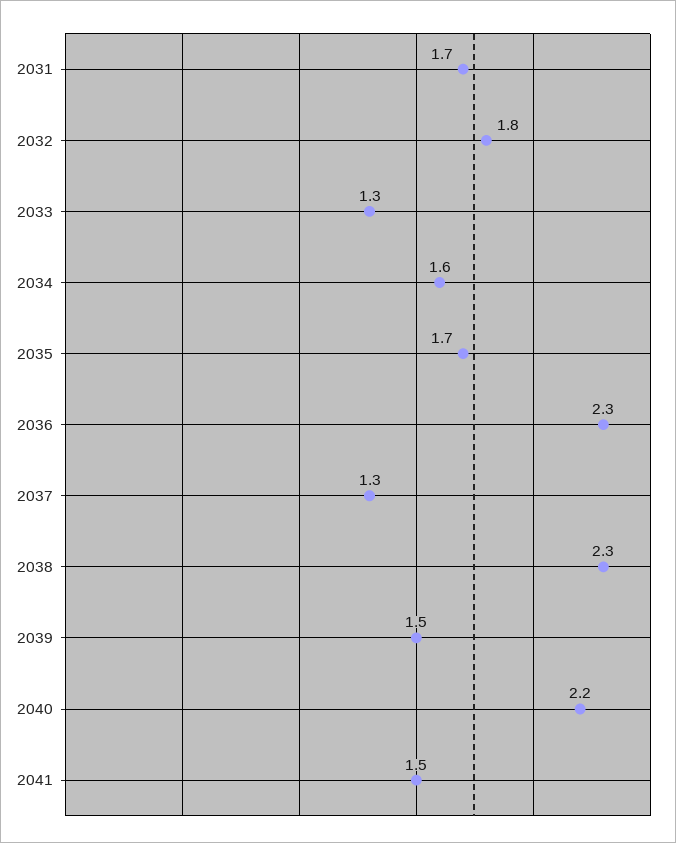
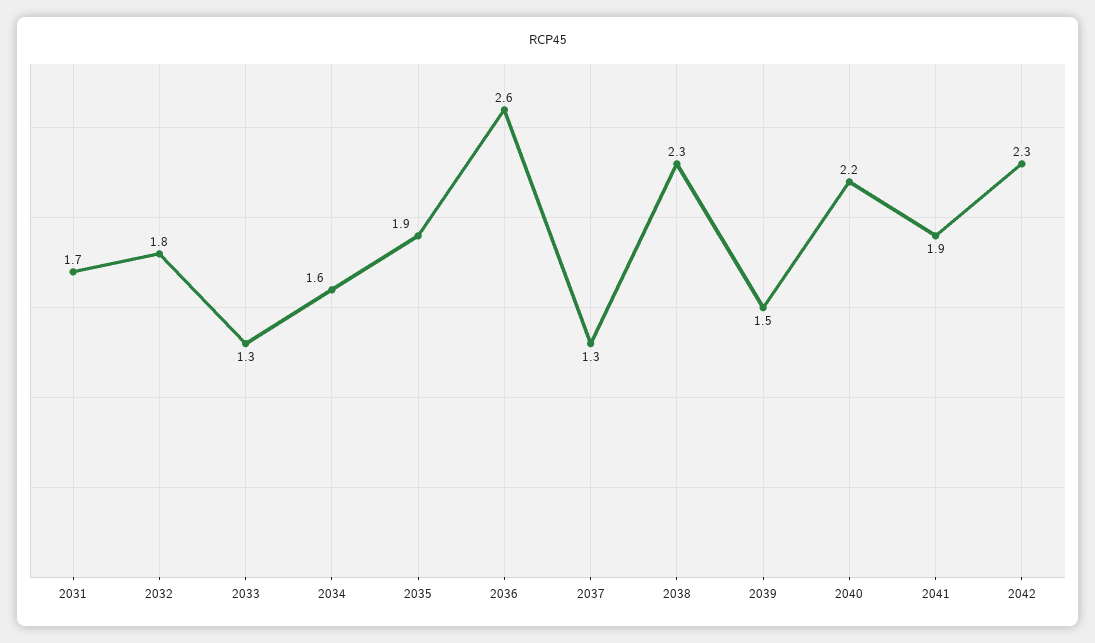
2035: 1.7 -> 1.9
2036: 2.3 -> 2.6
2041: 1.5 -> 1.9
2042: none -> 2.3

